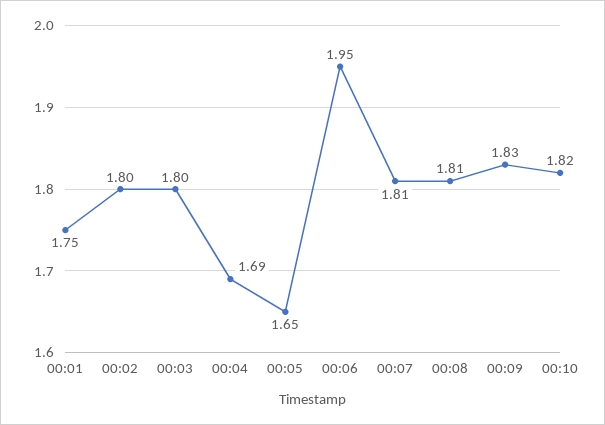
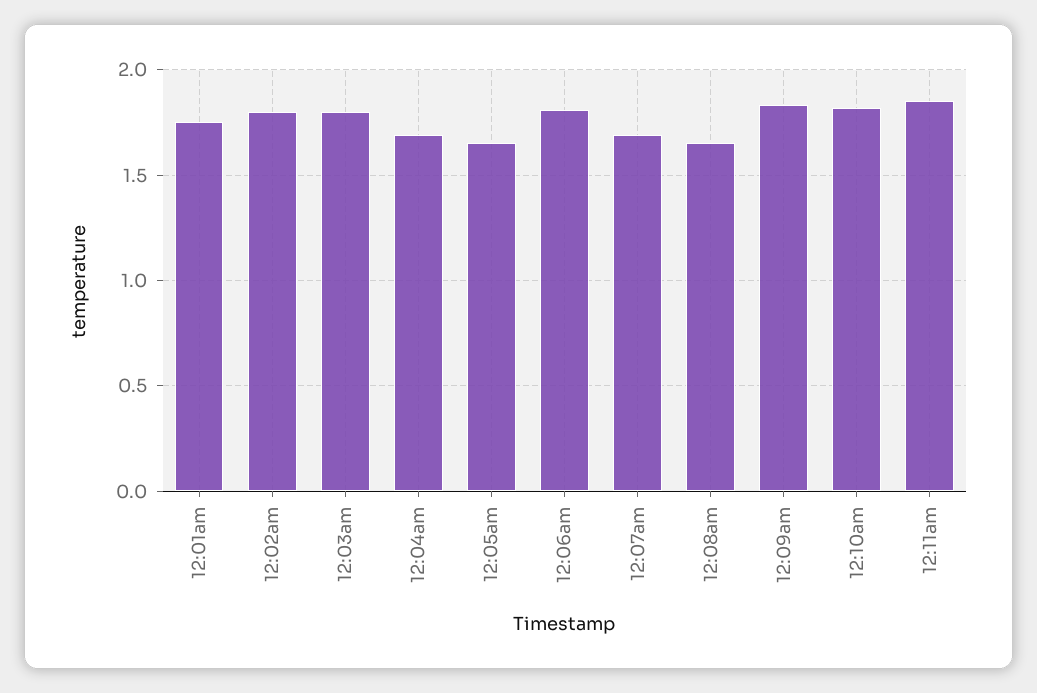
00:06: 1.95 -> 1.8
00:07: 1.81 -> 1.7
00:08: 1.81 -> 1.65
12:11am: none -> 1.85

